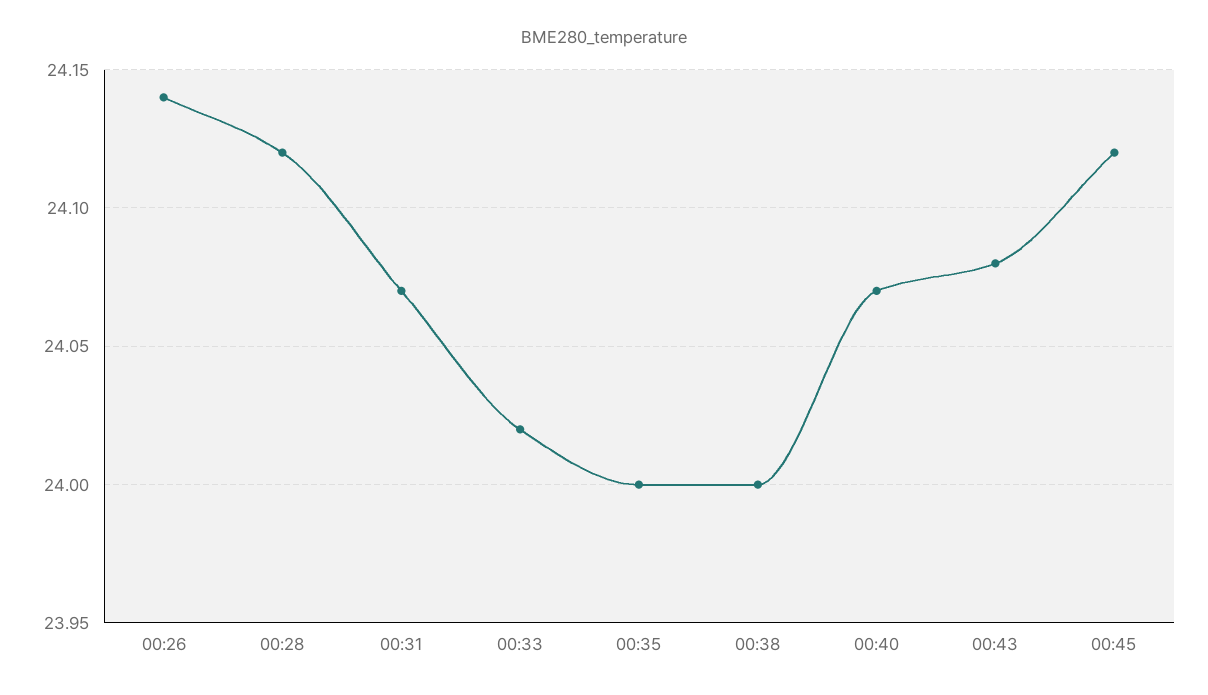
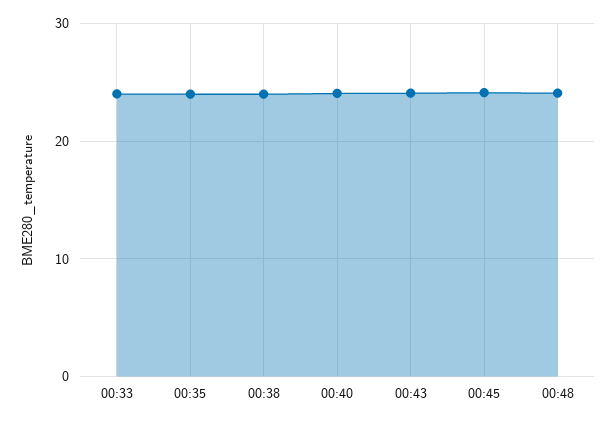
00:26: 24.14 -> none
00:28: 24.12 -> none
00:31: 24.07 -> none
00:48: none -> 24

